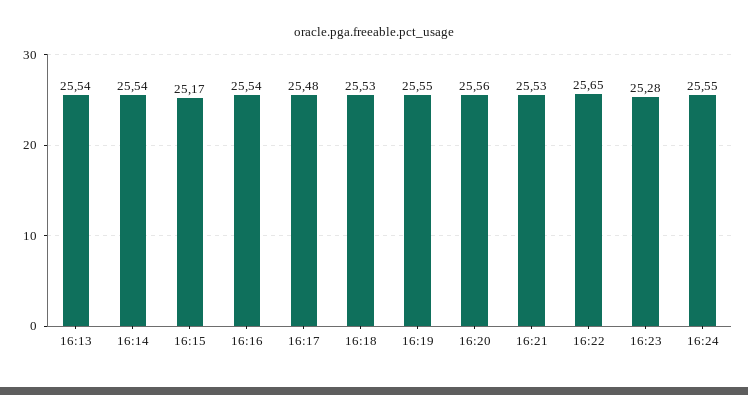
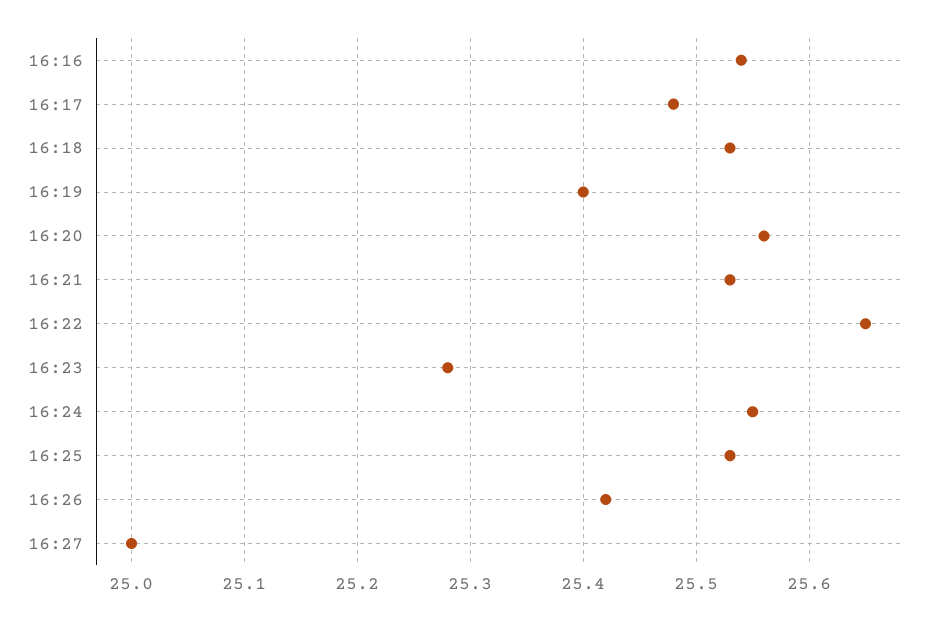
16:13: 25.54 -> none
16:14: 25.54 -> none
16:15: 25.17 -> none
16:19: 25.55 -> 25.4
16:25: none -> 25.53
16:26: none -> 25.42
16:27: none -> 25

